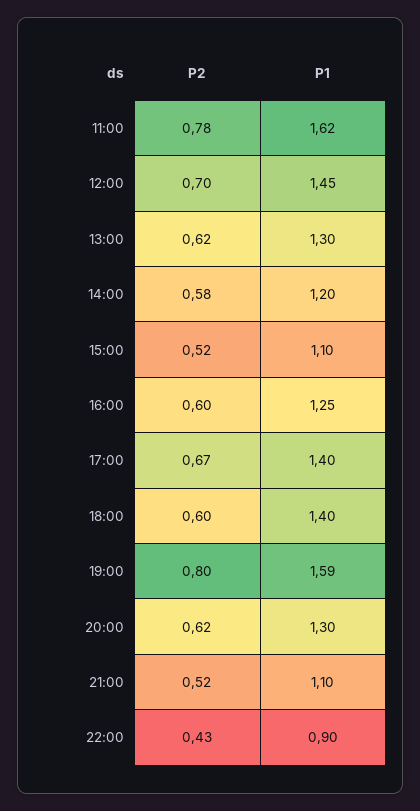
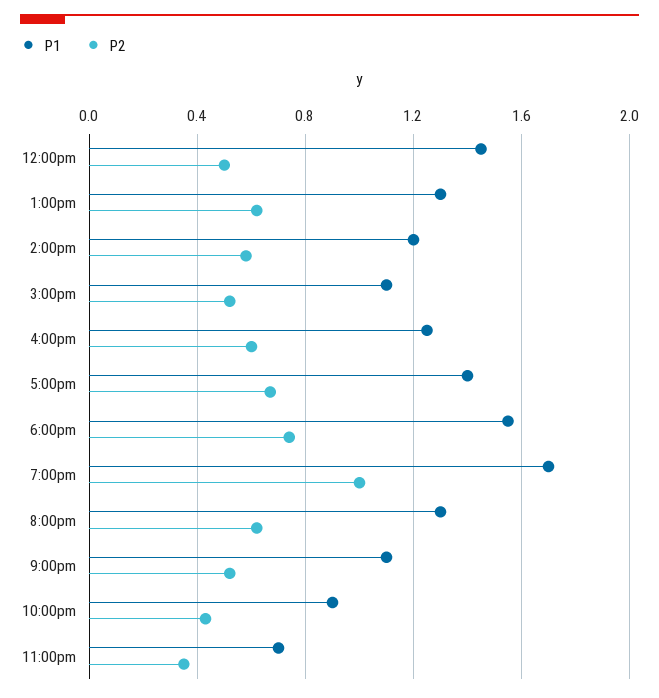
P2, 11:00: 0.78 -> none
P1, 11:00: 1.62 -> none
P2, 12:00: 0.7 -> 0.5
P2, 18:00: 0.6 -> 0.75
P1, 18:00: 1.4 -> 1.55
P2, 19:00: 0.8 -> 1
P1, 19:00: 1.59 -> 1.7
P1, 11:00pm: none -> 0.7
P2, 11:00pm: none -> 0.35

